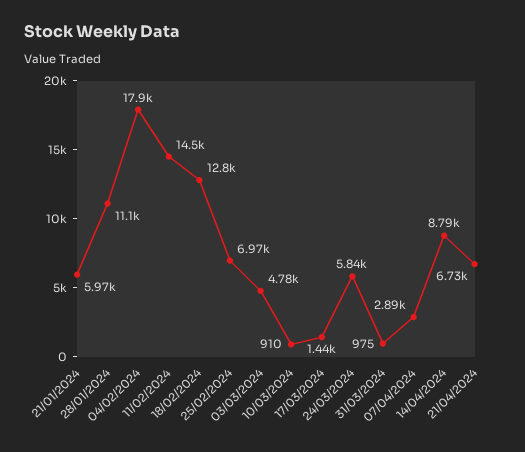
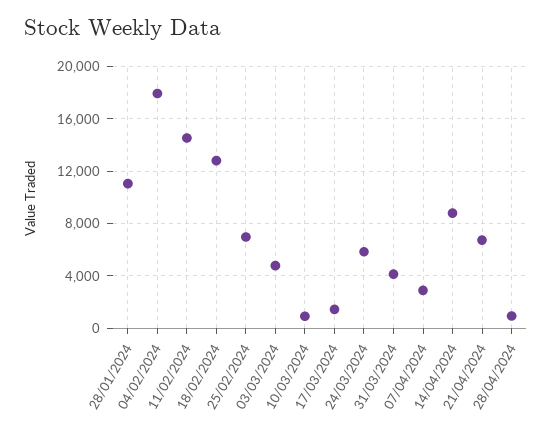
21/01/2024: 5970 -> none
31/03/2024: 975 -> 4000
28/04/2024: none -> 1000

